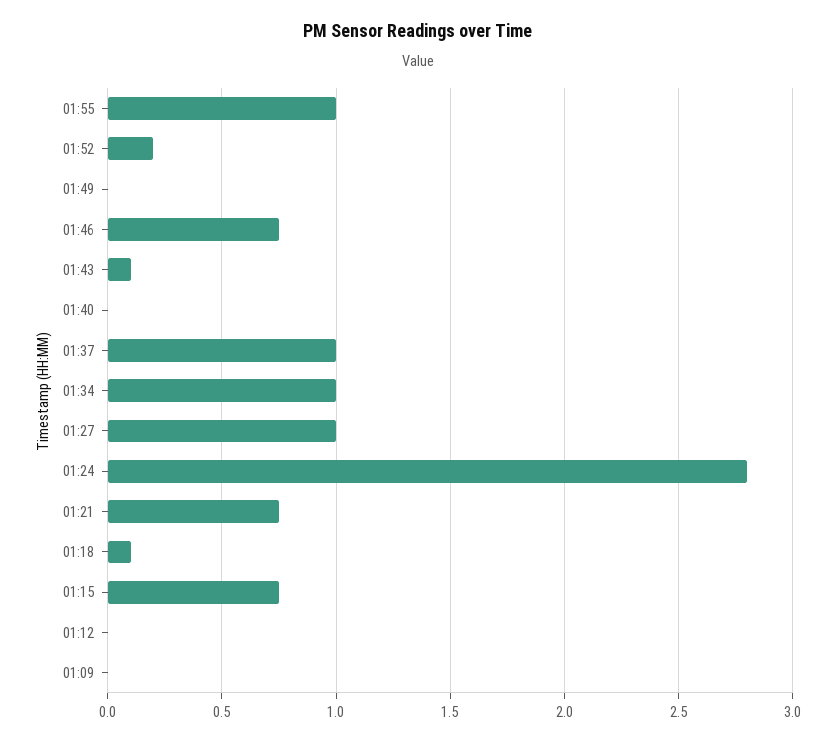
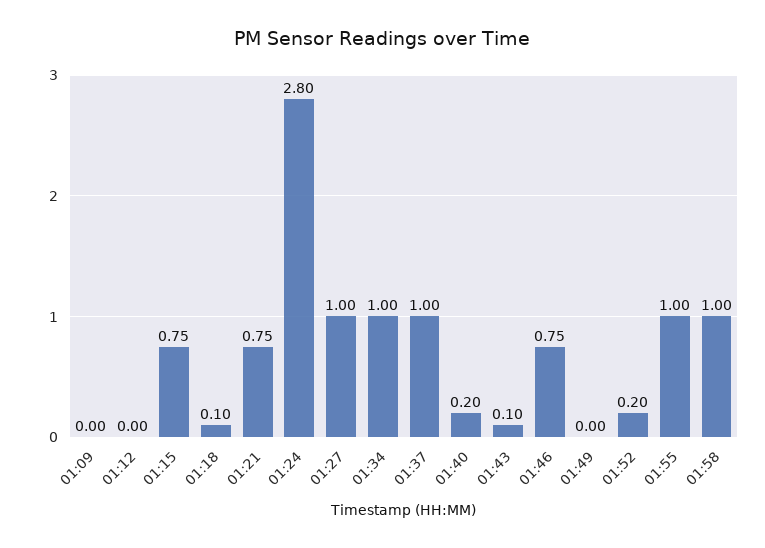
01:40: 0 -> 0.2
01:58: none -> 1

